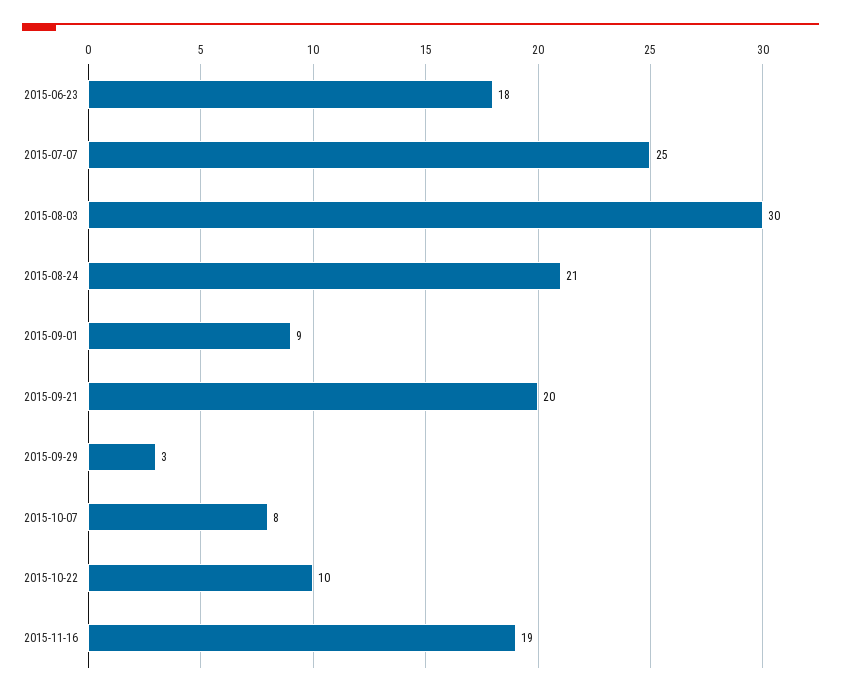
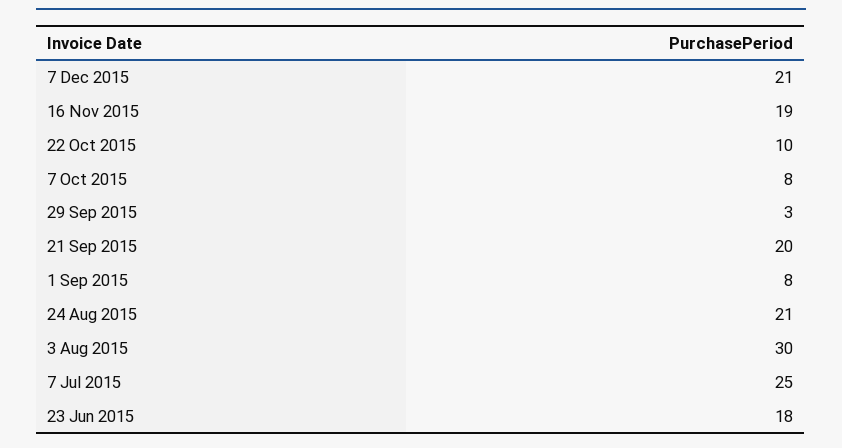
2015-09-01: 9 -> 8
7 Dec 2015: none -> 21

